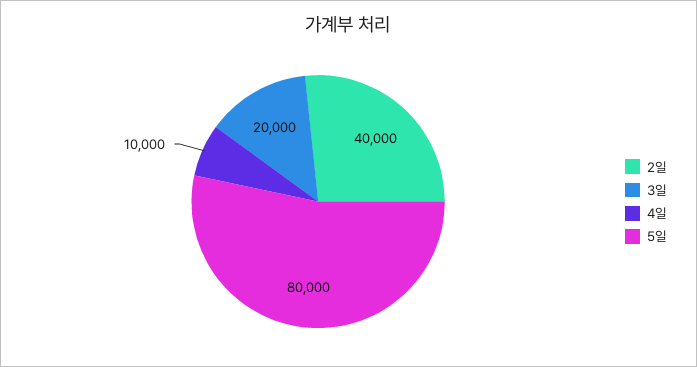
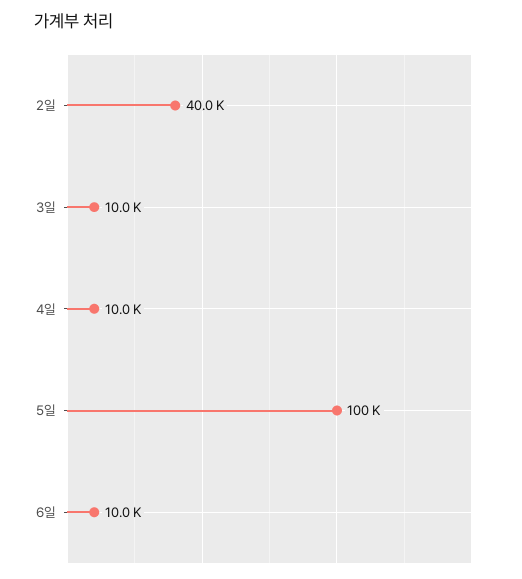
3일: 20000 -> 10000
5일: 80000 -> 100000
6일: none -> 10000

